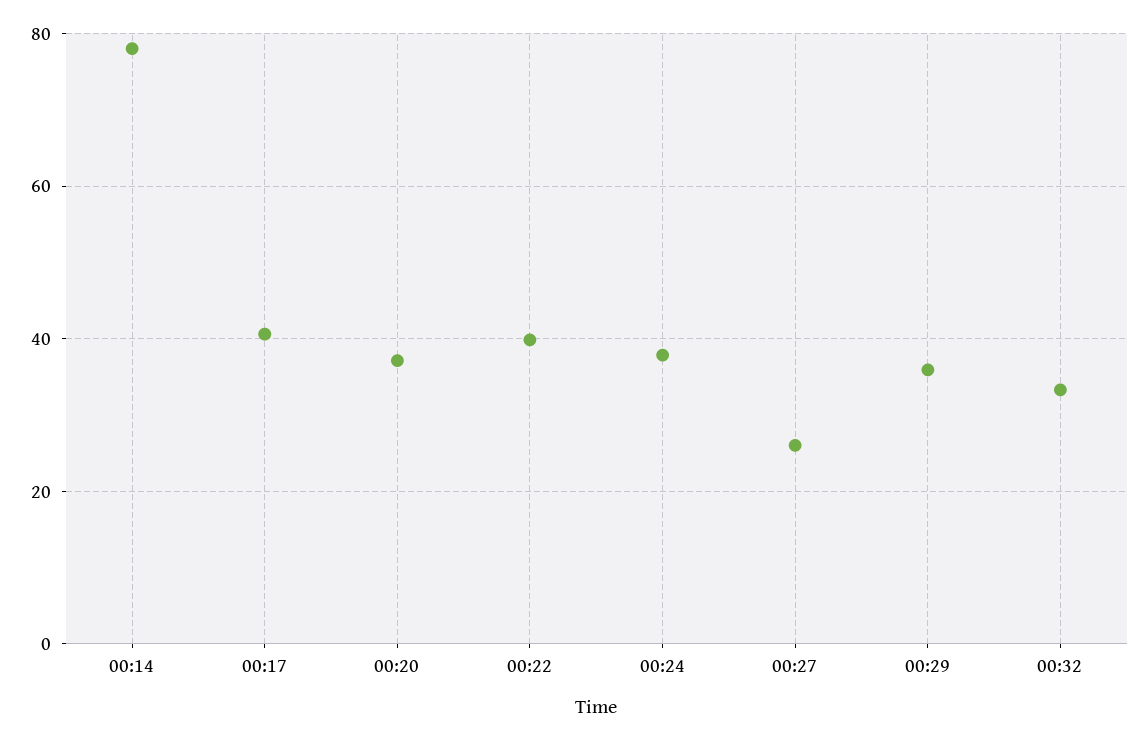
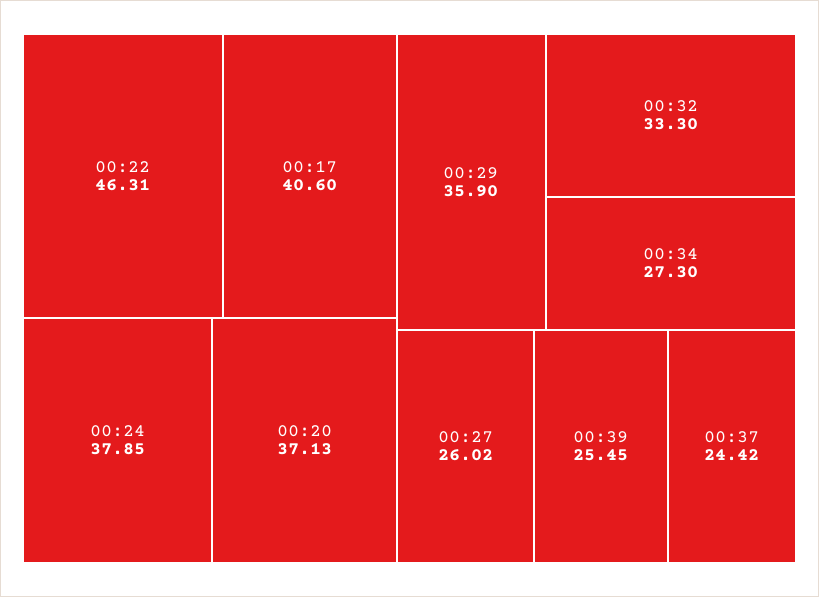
00:14: 78 -> none
00:22: 40 -> 46.31
00:34: none -> 27.3
00:39: none -> 25.45
00:37: none -> 24.42

